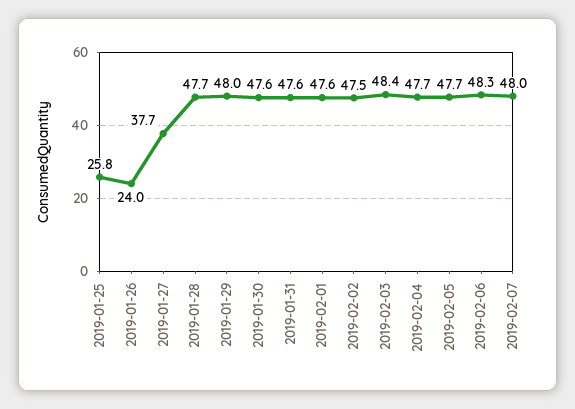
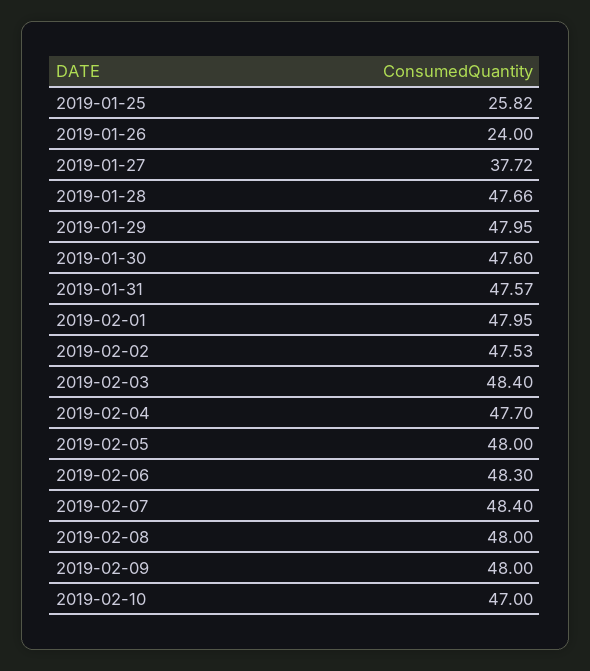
2019-02-01: 47.6 -> 47.95
2019-02-05: 47.7 -> 48
2019-02-07: 48 -> 48.4
2019-02-08: none -> 48
2019-02-09: none -> 48
2019-02-10: none -> 47

